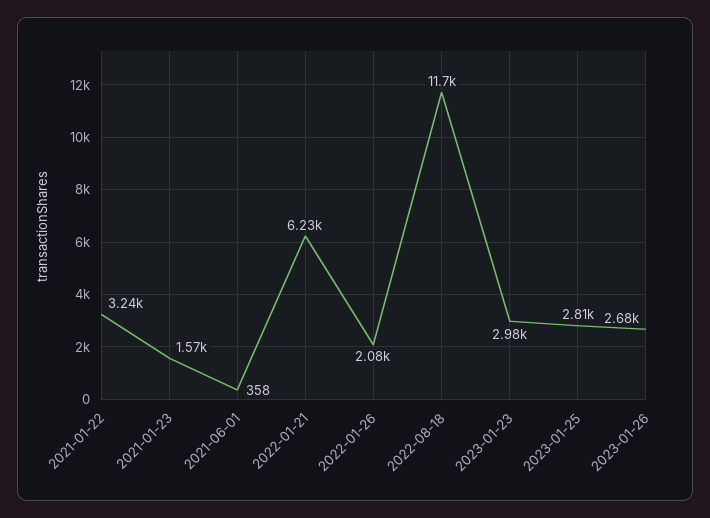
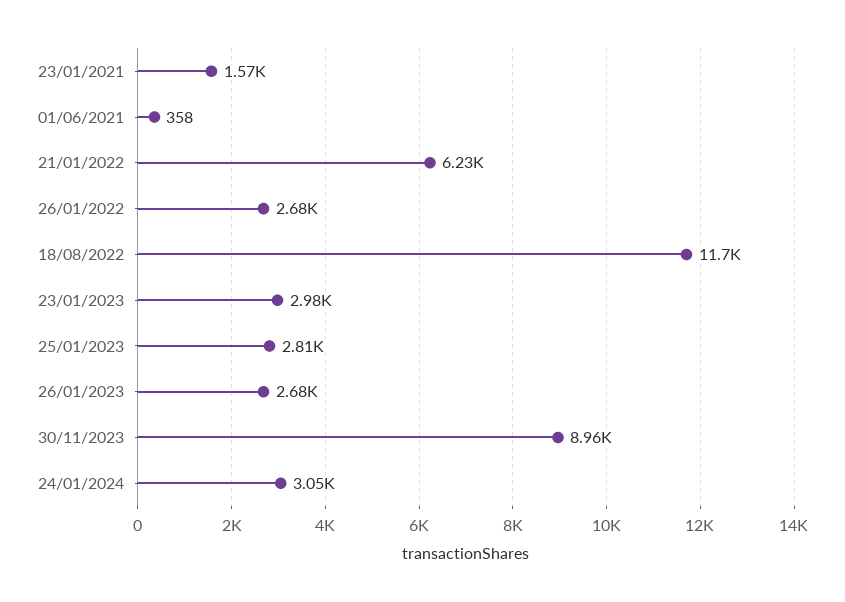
2021-01-22: 3240 -> none
2022-01-26: 2080 -> 2680
30/11/2023: none -> 8960
24/01/2024: none -> 3050

